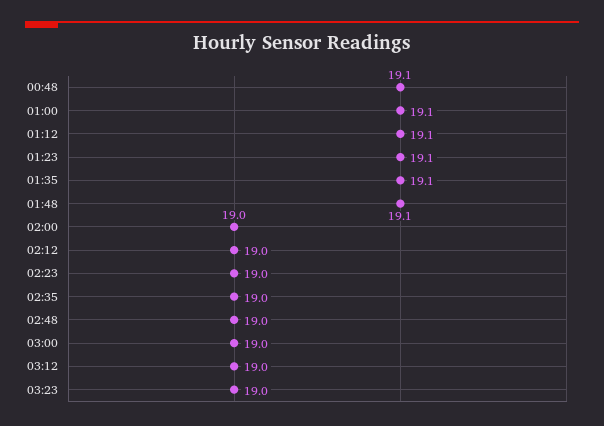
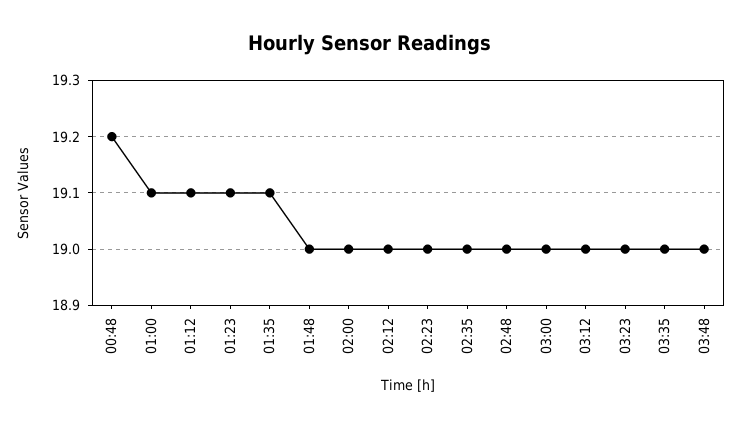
00:48: 19.1 -> 19.2
01:48: 19.1 -> 19
03:35: none -> 19
03:48: none -> 19

